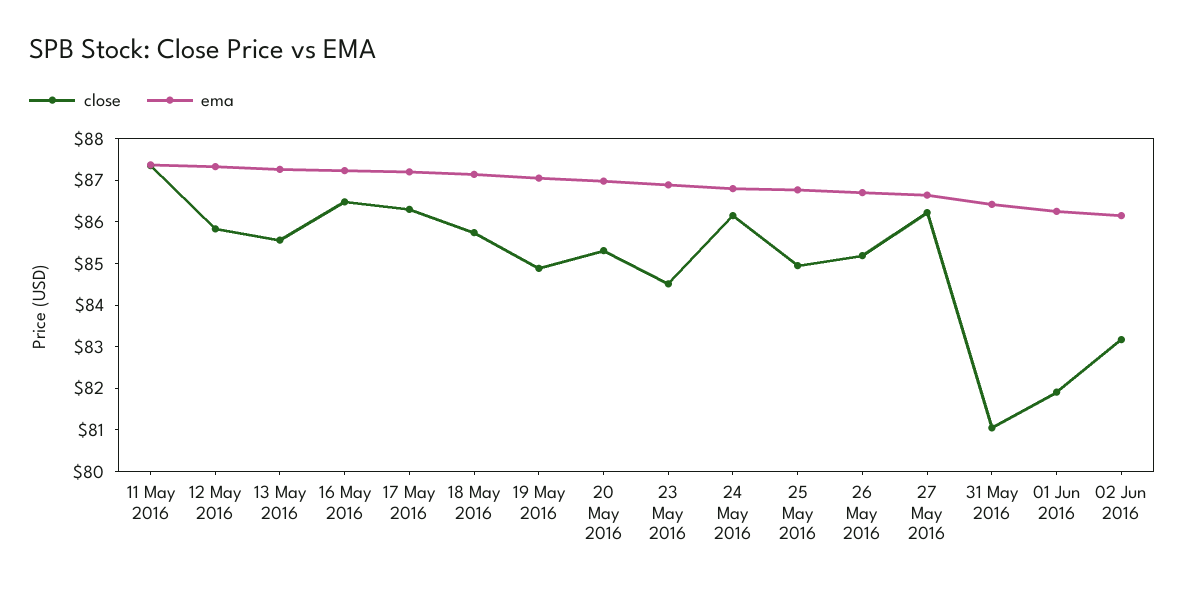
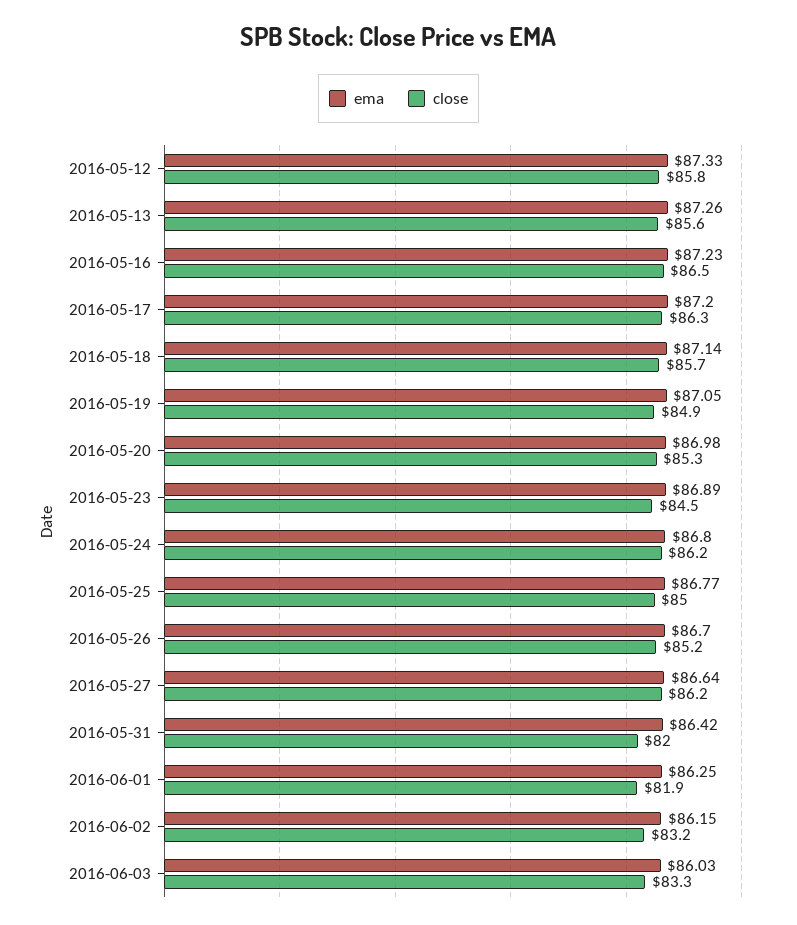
close, 11 May 2016: 87.4 -> none
ema, 11 May 2016: 87.4 -> none
close, 31 May 2016: 81 -> 82
ema, 2016-06-03: none -> 86.03
close, 2016-06-03: none -> 83.3

